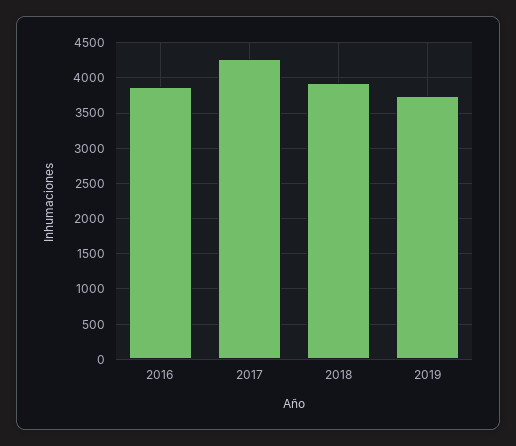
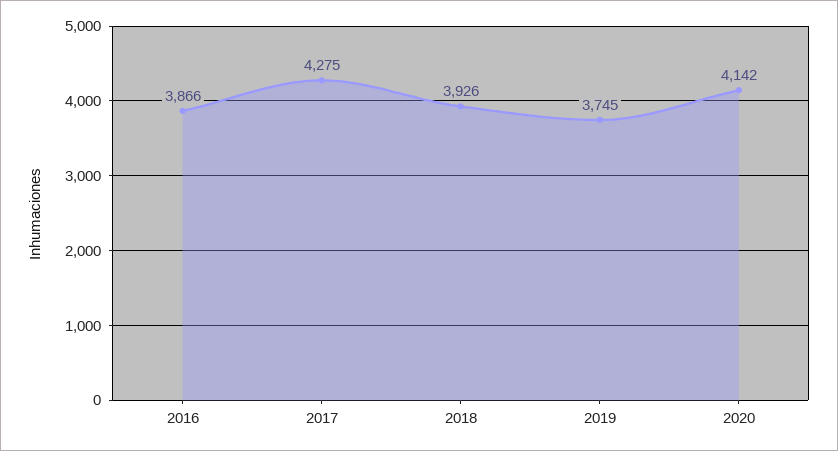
2020: none -> 4142

